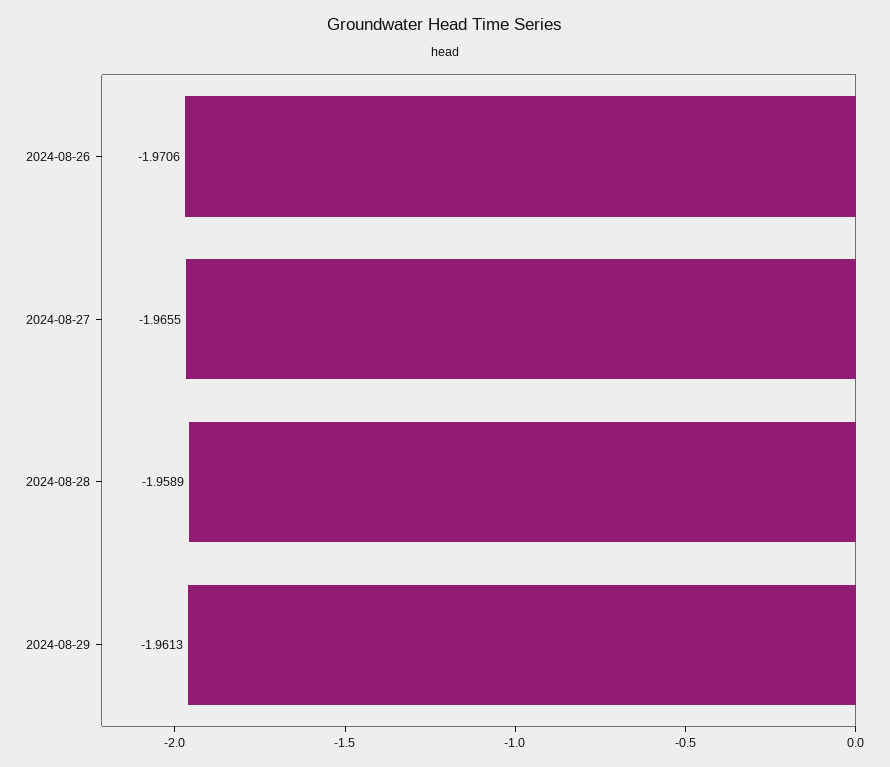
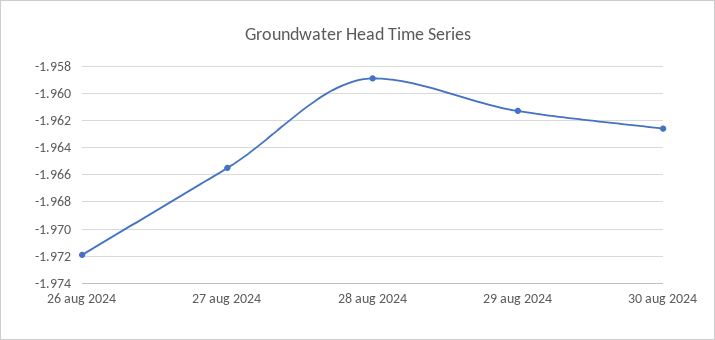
2024-08-26: -1.9706 -> -1.972
30 aug 2024: none -> -1.9625

